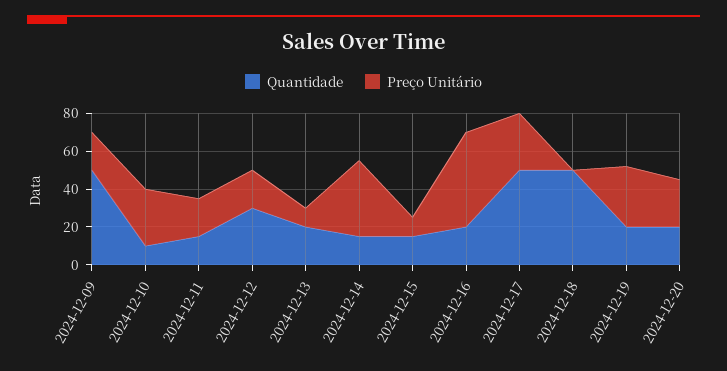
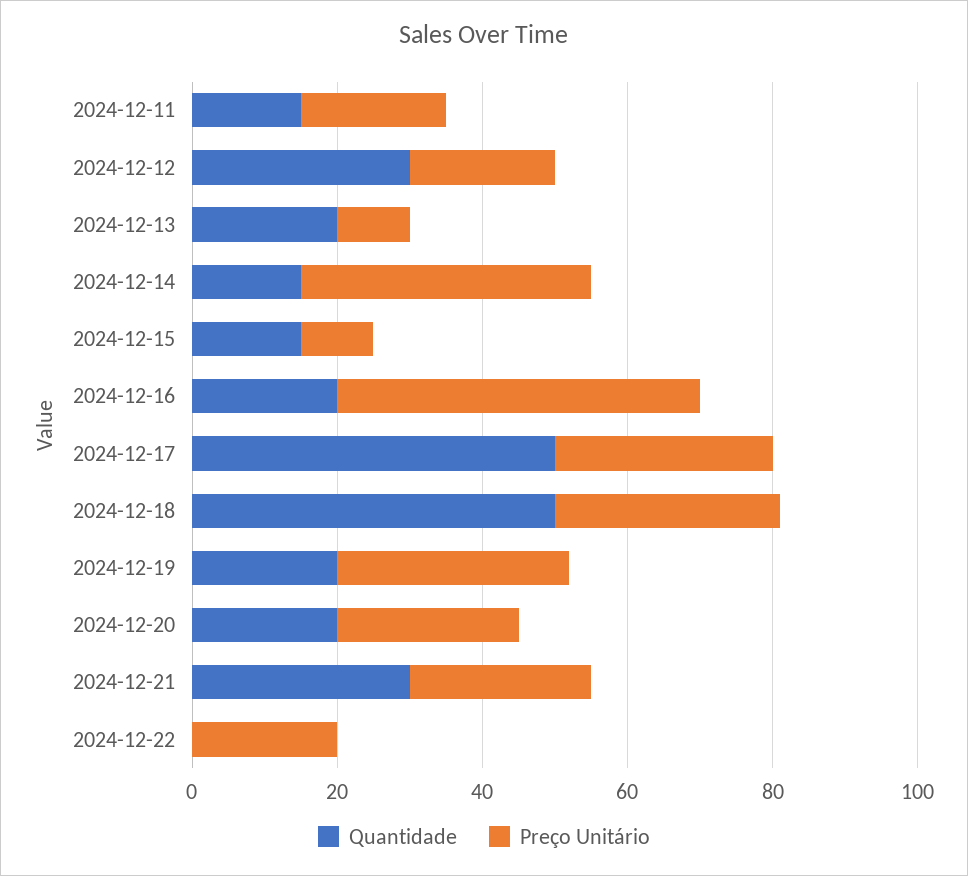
Quantidade, 2024-12-09: 50 -> none
Preço Unitário, 2024-12-09: 20 -> none
Quantidade, 2024-12-10: 10 -> none
Preço Unitário, 2024-12-10: 30 -> none
Preço Unitário, 2024-12-18: 0 -> 30
Quantidade, 2024-12-21: none -> 30
Preço Unitário, 2024-12-21: none -> 25
Quantidade, 2024-12-22: none -> 0
Preço Unitário, 2024-12-22: none -> 20

